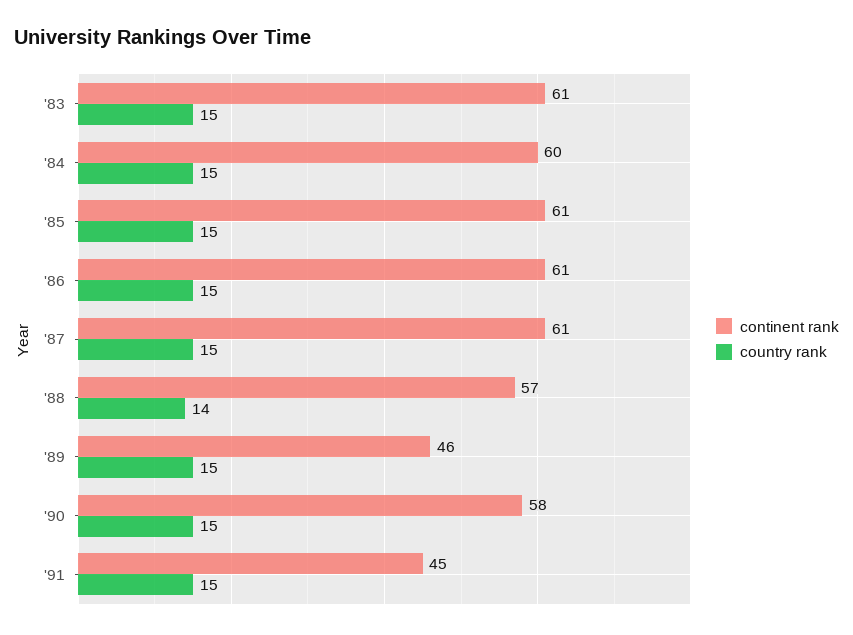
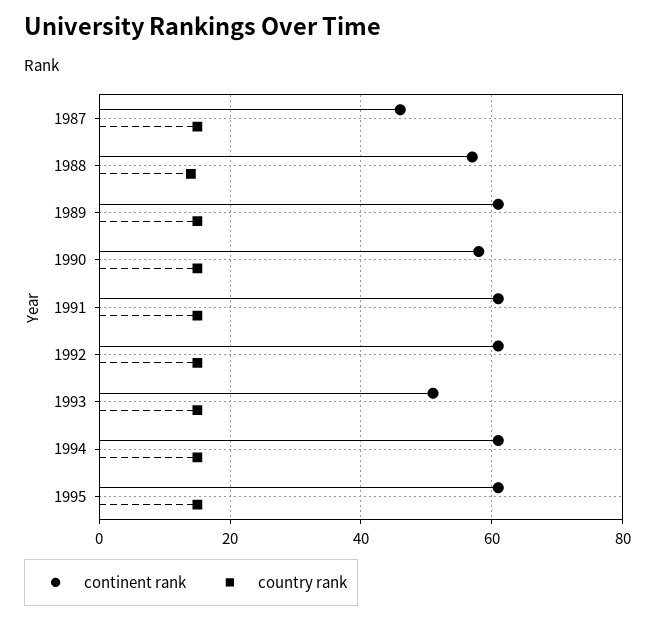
continent rank, '83: 61 -> none
country rank, '83: 15 -> none
continent rank, '84: 60 -> none
country rank, '84: 15 -> none
continent rank, '85: 61 -> none
country rank, '85: 15 -> none
continent rank, '86: 61 -> none
country rank, '86: 15 -> none
continent rank, '87: 61 -> 45
continent rank, '89: 46 -> 60
continent rank, '91: 45 -> 60
continent rank, 1992: none -> 60
country rank, 1992: none -> 15
continent rank, 1993: none -> 50
country rank, 1993: none -> 15
continent rank, 1994: none -> 60
country rank, 1994: none -> 15
continent rank, 1995: none -> 60
country rank, 1995: none -> 15

